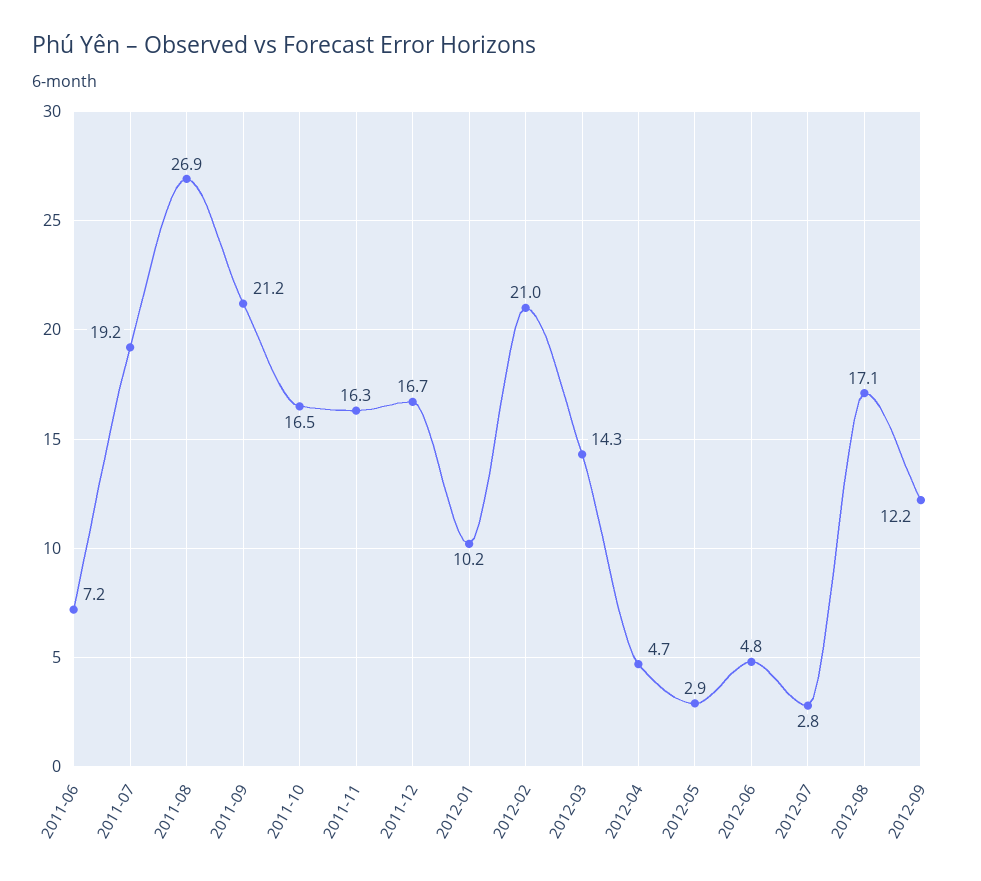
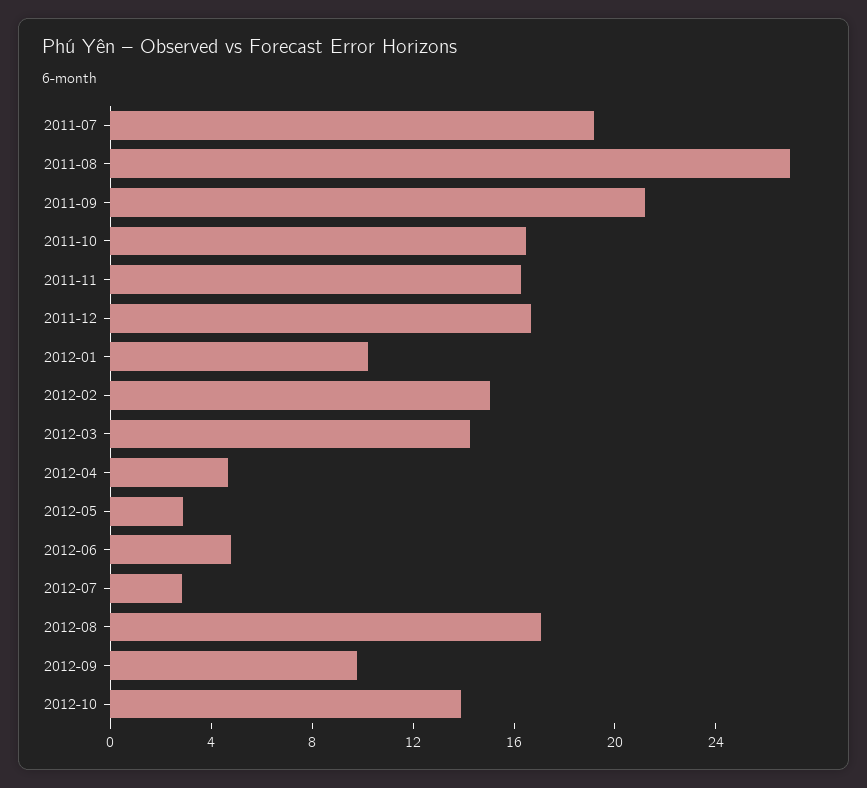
2011-06: 7.2 -> none
2012-02: 21 -> 15
2012-09: 12.2 -> 10
2012-10: none -> 14

